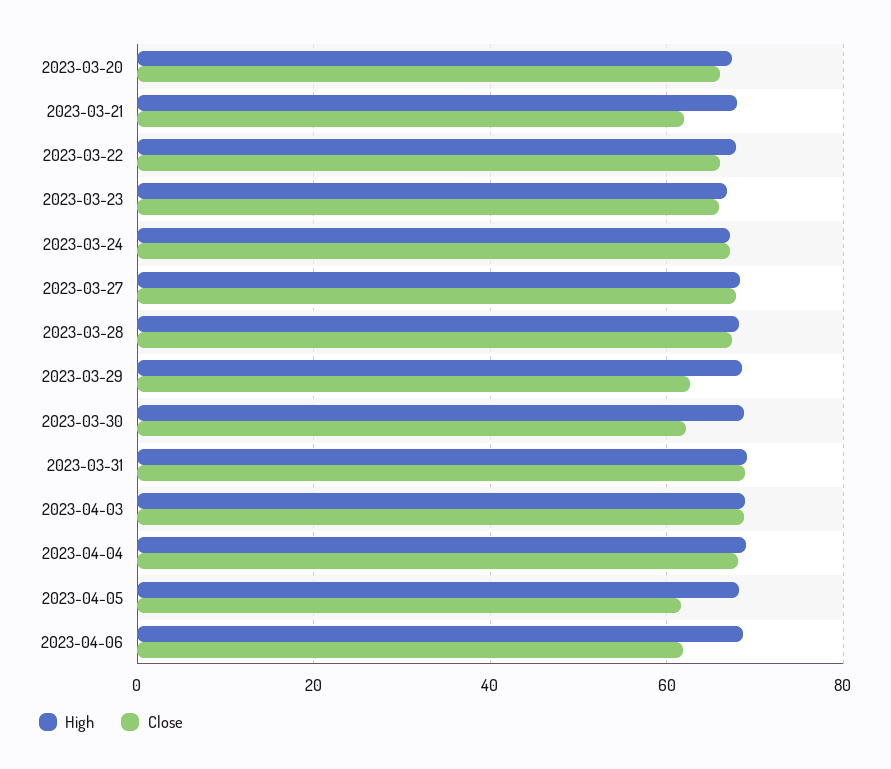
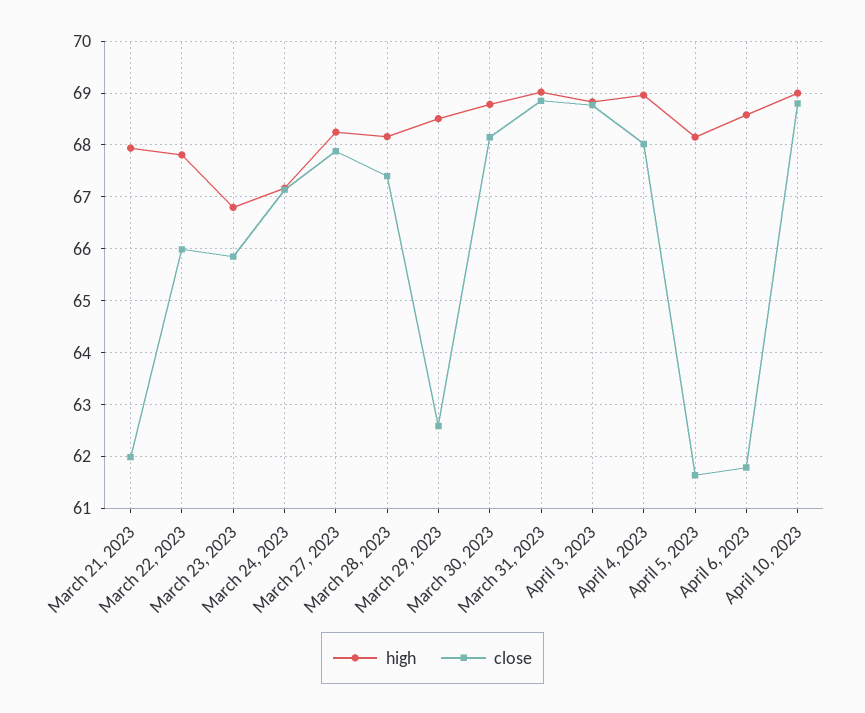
High, 2023-03-20: 68 -> none
Close, 2023-03-20: 66 -> none
Close, 2023-03-30: 62 -> 68.2
High, April 10, 2023: none -> 69
Close, April 10, 2023: none -> 68.8

